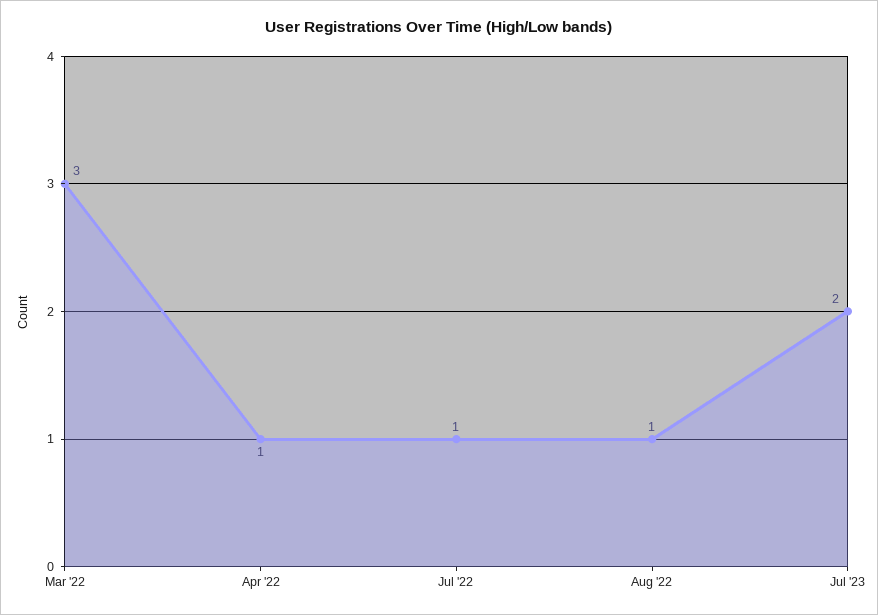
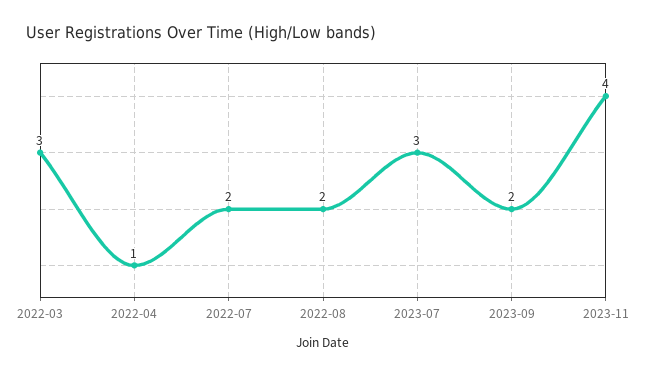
Jul '22: 1 -> 2
Aug '22: 1 -> 2
Jul '23: 2 -> 3
2023-09: none -> 2
2023-11: none -> 4

